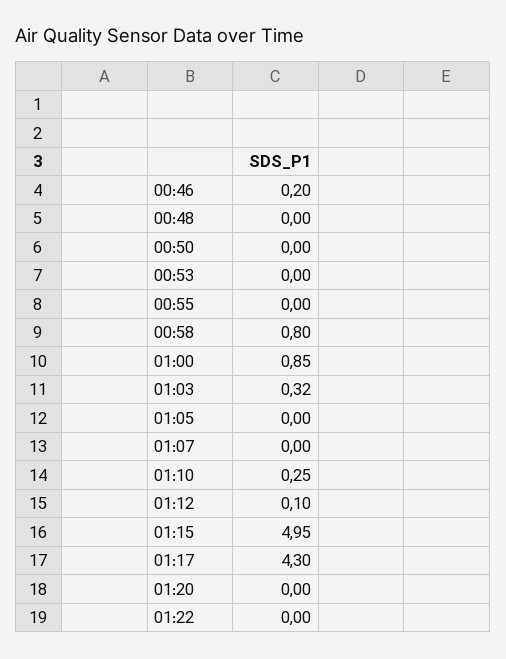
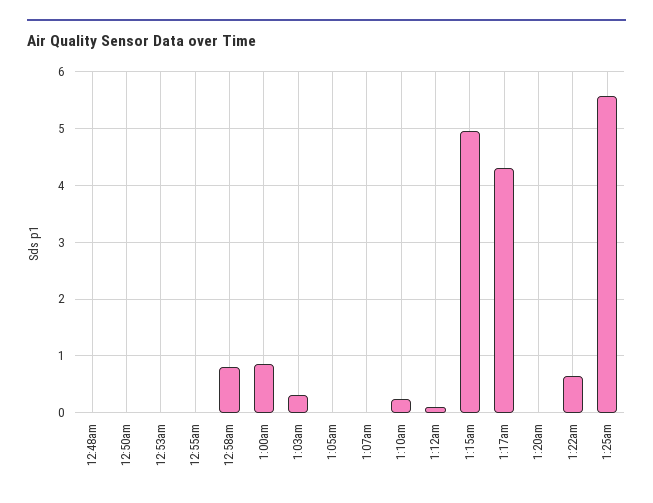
00:46: 0.2 -> none
01:22: 0 -> 0.6
1:25am: none -> 5.6

